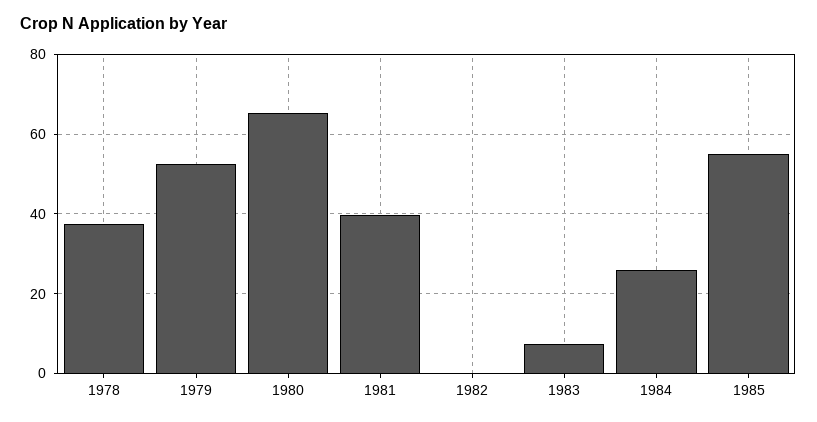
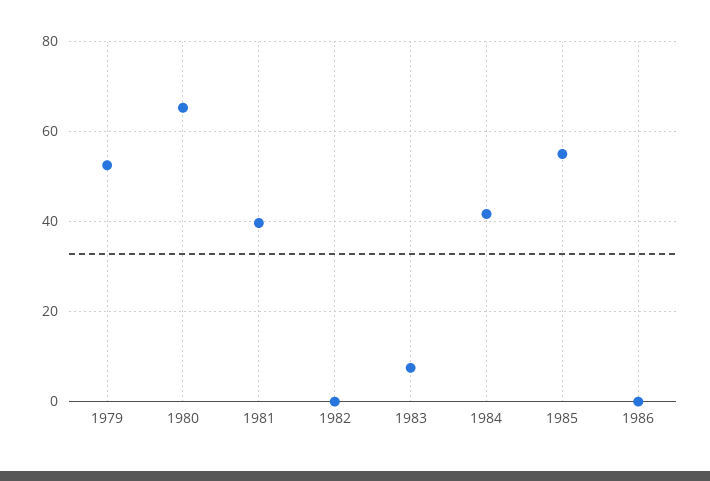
1978: 38 -> none
1984: 26 -> 42
1986: none -> 0

